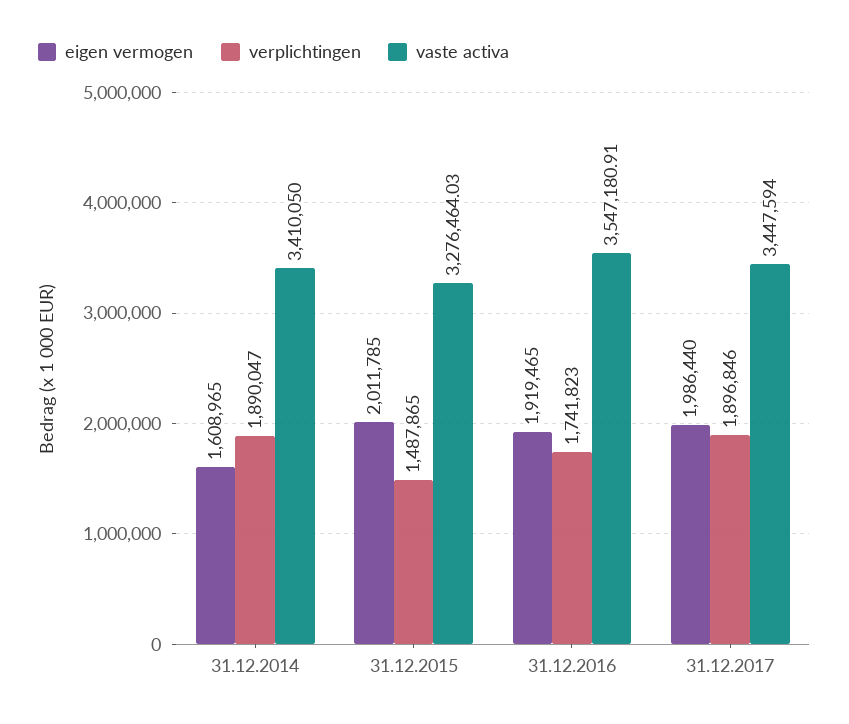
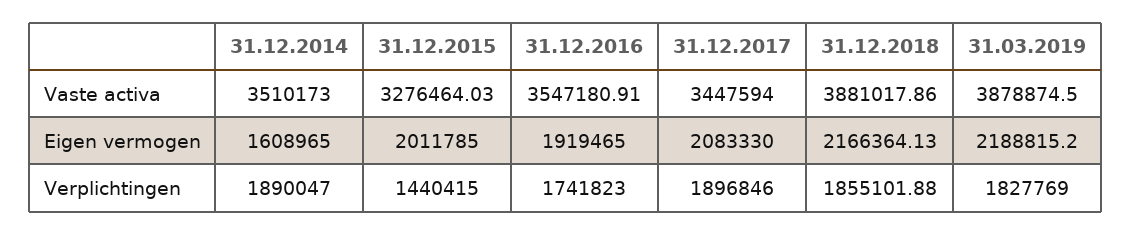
vaste activa, 31.12.2014: 3410050 -> 3510173
verplichtingen, 31.12.2015: 1487865 -> 1440415
eigen vermogen, 31.12.2017: 1986440 -> 2083330
vaste activa, 31.12.2018: none -> 3881017.86
vaste activa, 31.03.2019: none -> 3878874.5
eigen vermogen, 31.12.2018: none -> 2166364.13
eigen vermogen, 31.03.2019: none -> 2188815.2
verplichtingen, 31.12.2018: none -> 1855101.88
verplichtingen, 31.03.2019: none -> 1827769

